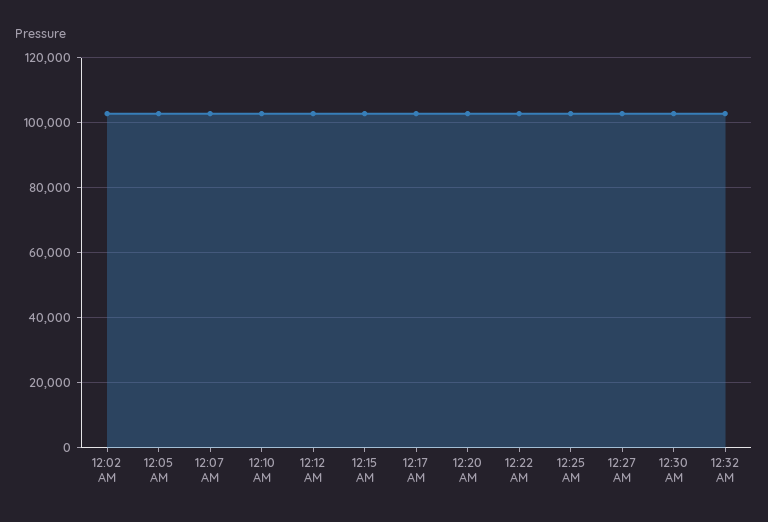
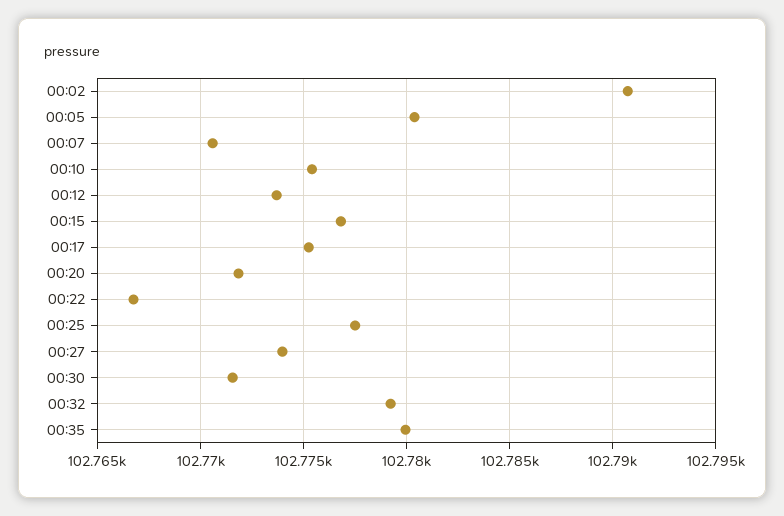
00:35: none -> 102780

